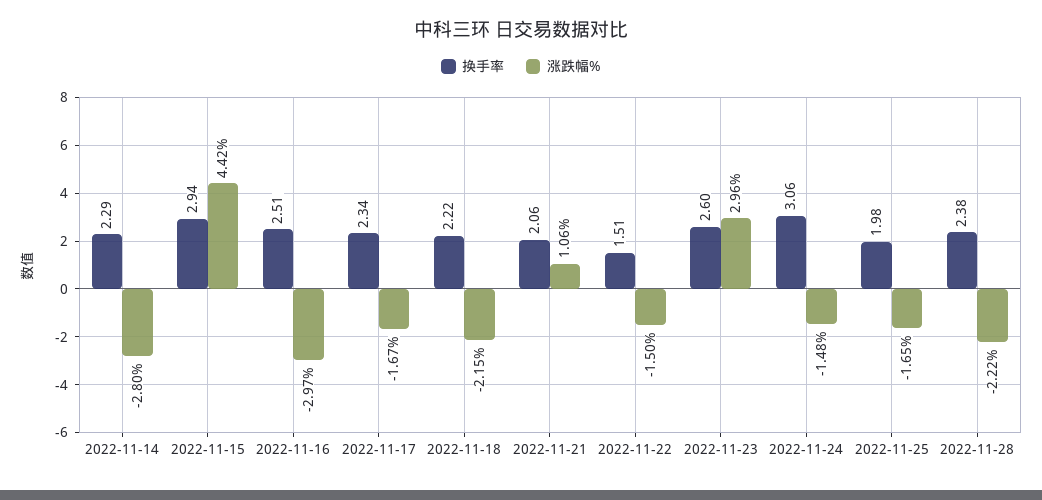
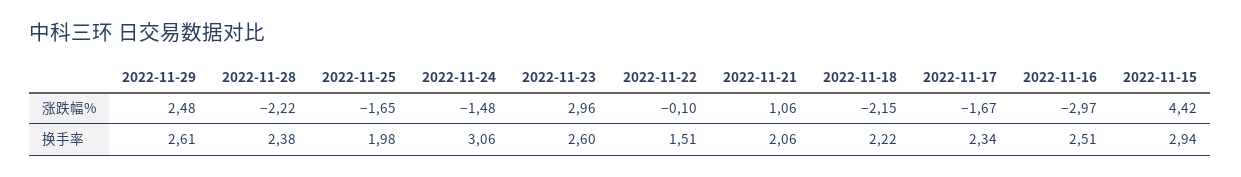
换手率, 2022-11-14: 2.29 -> none
涨跌幅%, 2022-11-14: -2.8 -> none
涨跌幅%, 2022-11-22: -1.5 -> -0.1
涨跌幅%, 2022-11-29: none -> 2.48
换手率, 2022-11-29: none -> 2.61

